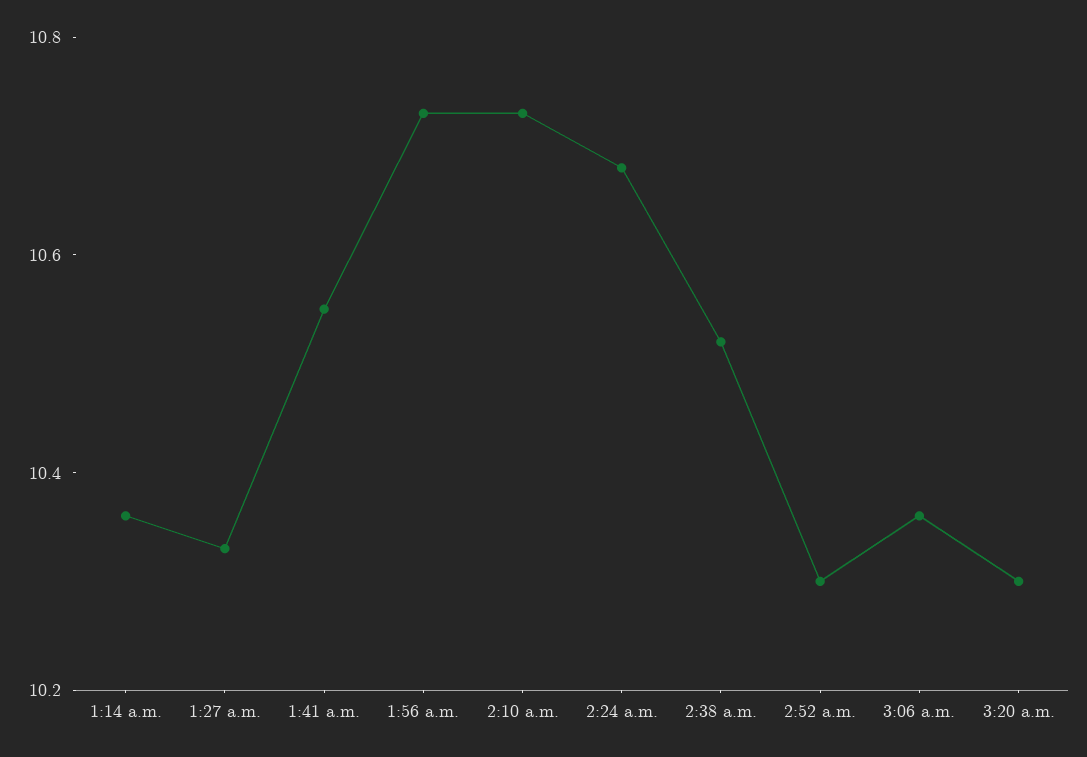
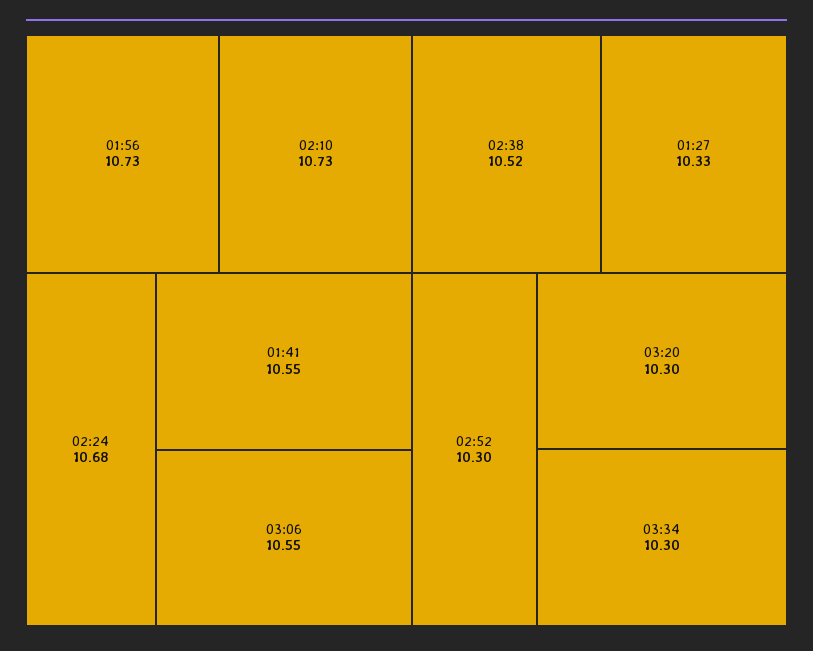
1:14 a.m.: 10.35 -> none
3:06 a.m.: 10.35 -> 10.55
03:34: none -> 10.3

